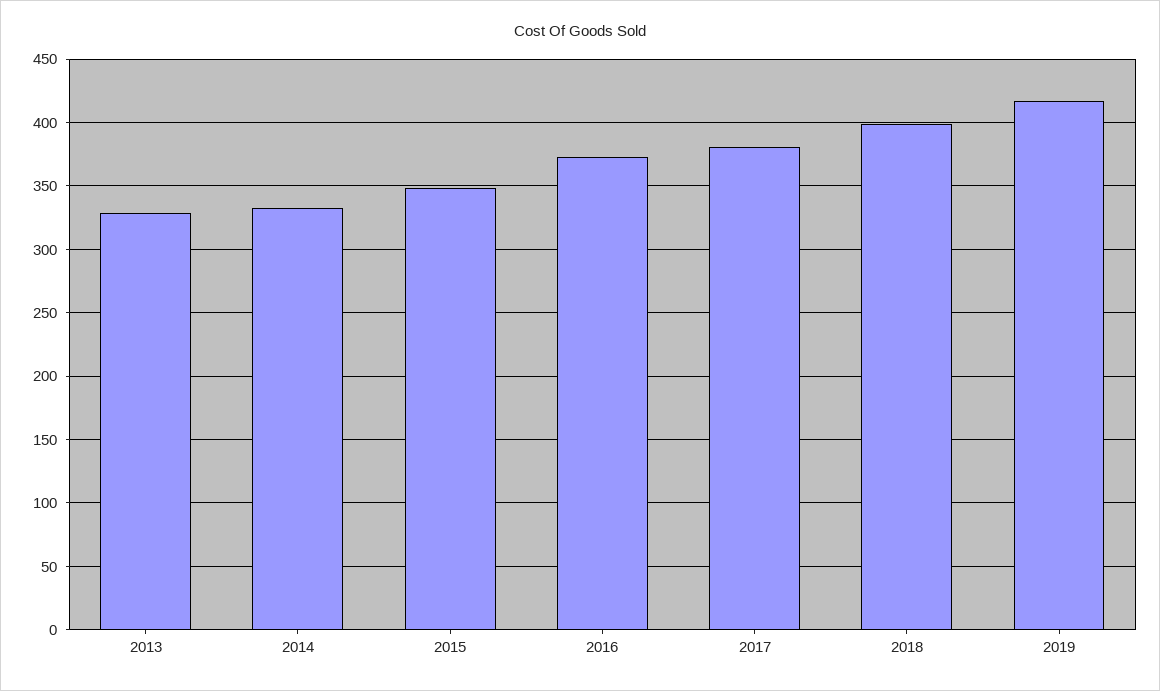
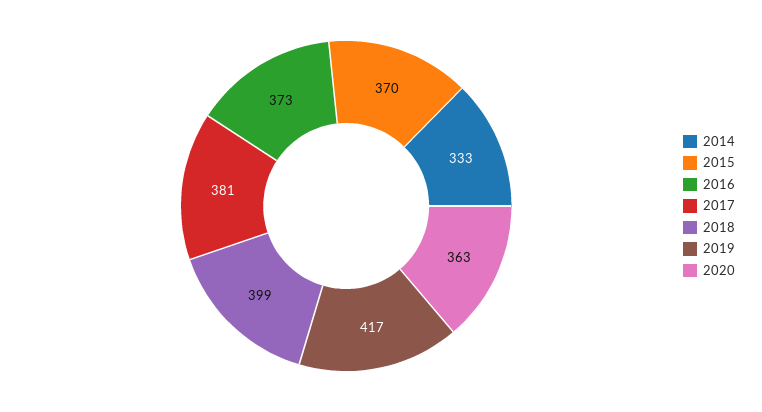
2013: 330 -> none
2015: 350 -> 370
2020: none -> 363

